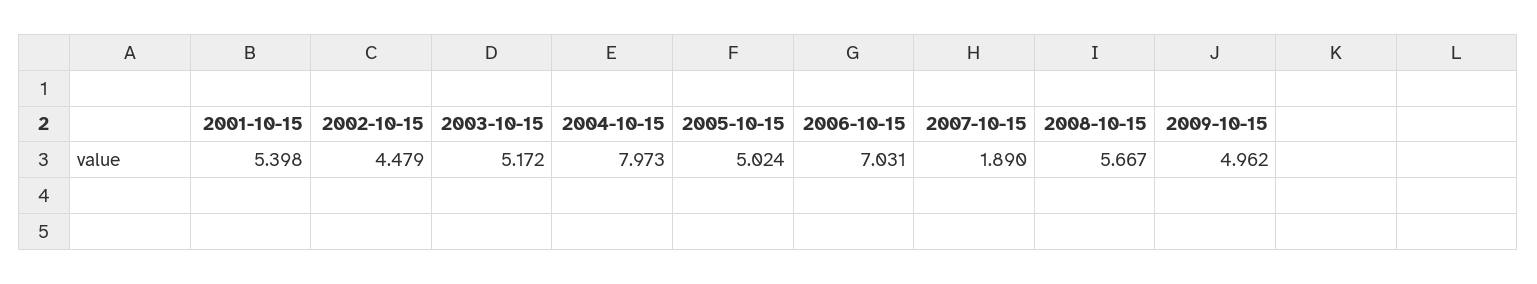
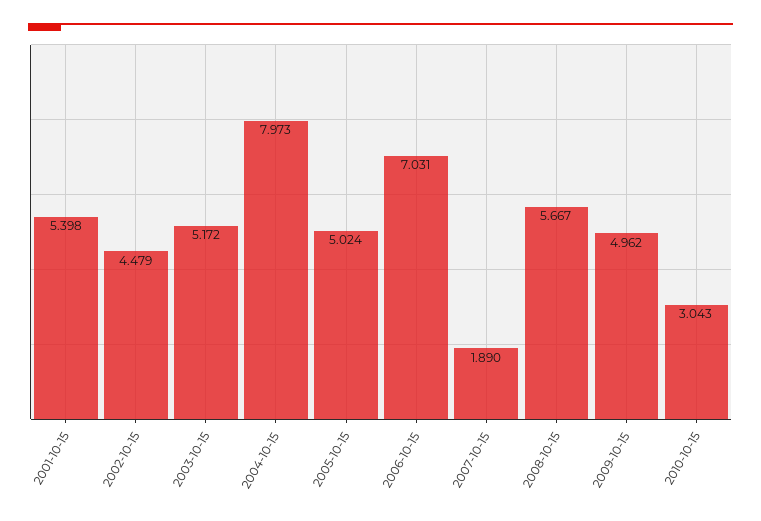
2010-10-15: none -> 3.043

